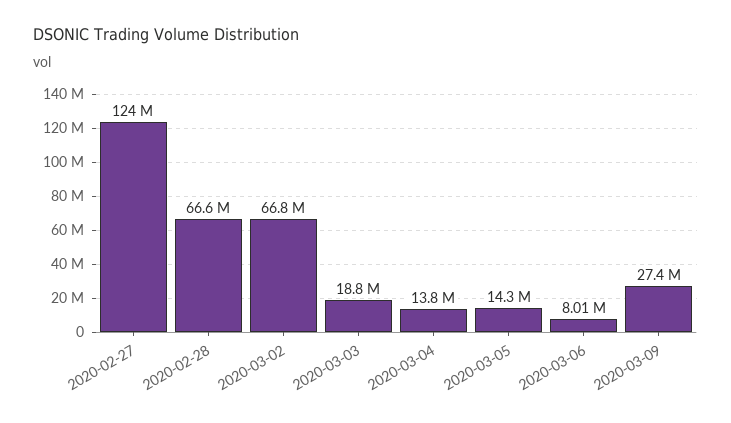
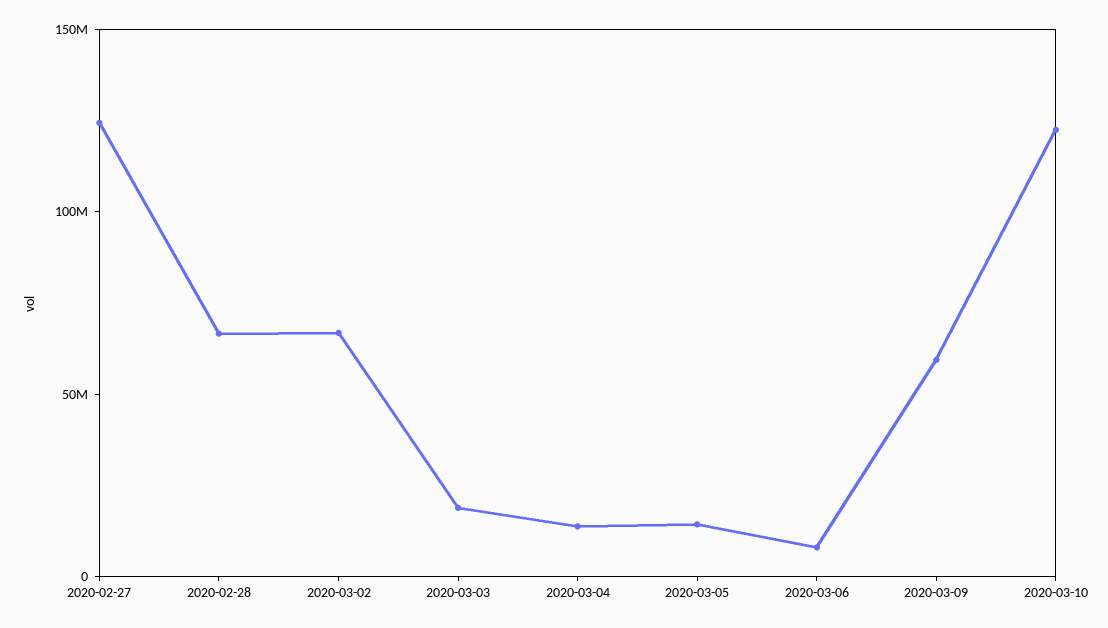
2020-03-09: 27400000 -> 60000000
2020-03-10: none -> 120000000

